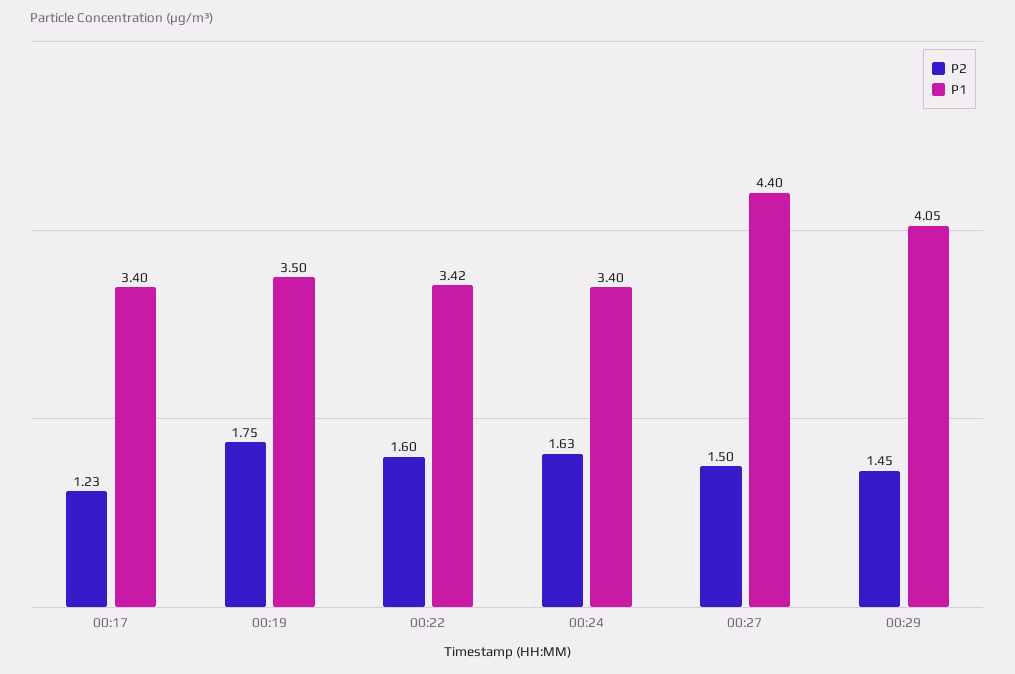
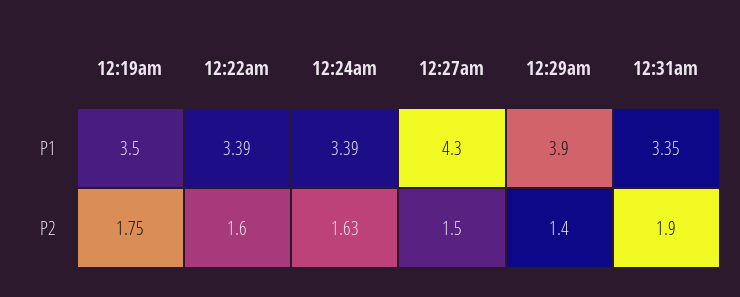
P2, 00:17: 1.23 -> none
P1, 00:17: 3.4 -> none
P1, 00:22: 3.42 -> 3.39
P1, 00:24: 3.4 -> 3.39
P1, 00:27: 4.4 -> 4.3
P2, 00:29: 1.45 -> 1.4
P1, 00:29: 4.05 -> 3.9
P1, 12:31am: none -> 3.35
P2, 12:31am: none -> 1.9

